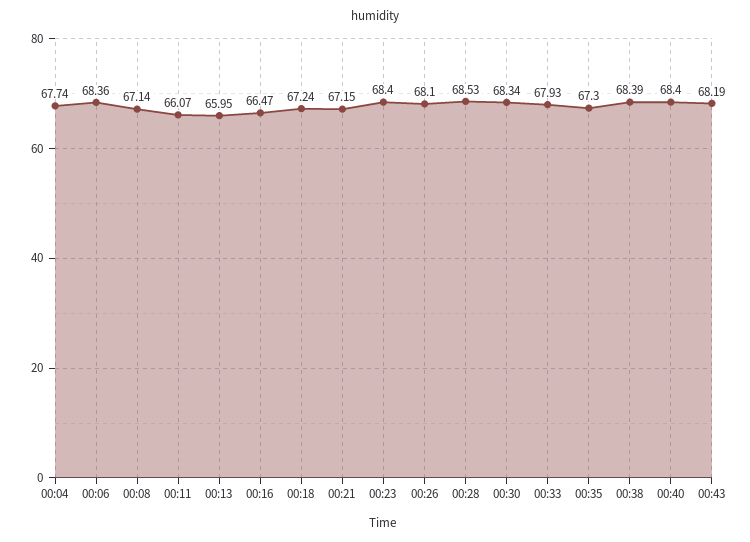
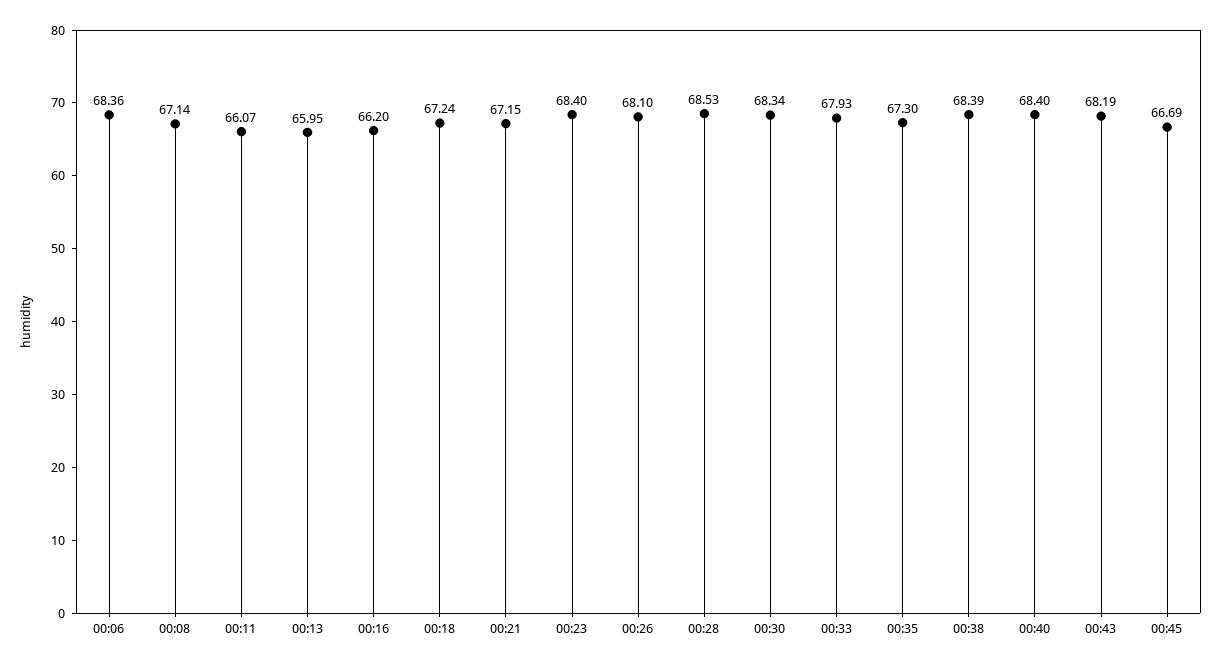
00:04: 67.74 -> none
00:16: 66.47 -> 66.2
00:45: none -> 66.69

